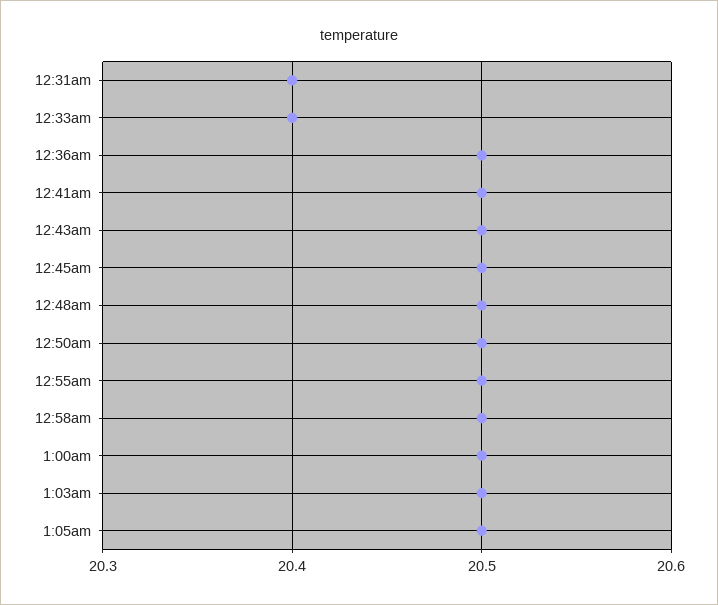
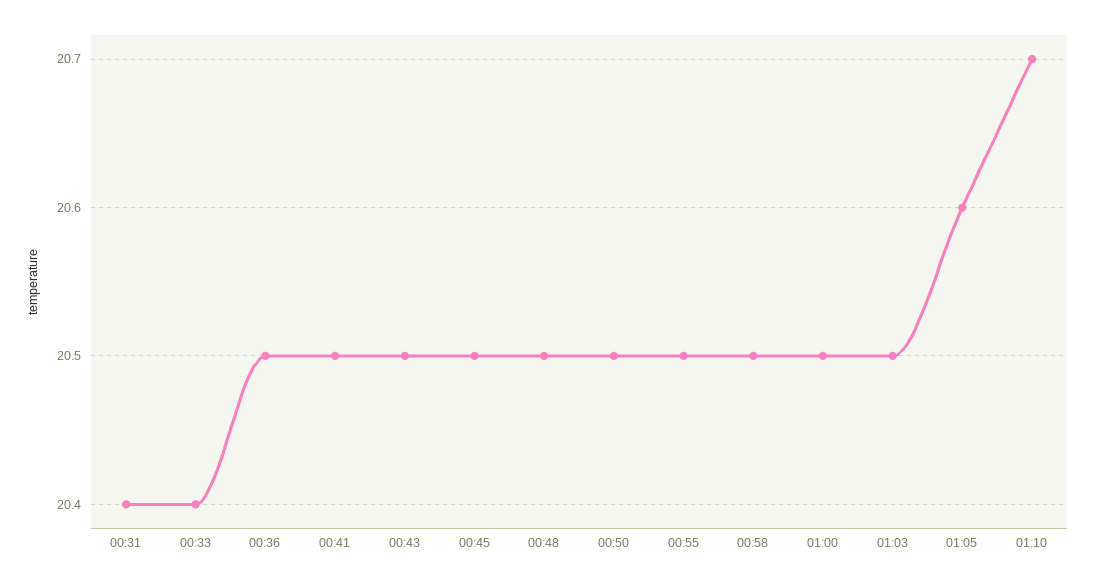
1:05am: 20.5 -> 20.6
01:10: none -> 20.7

